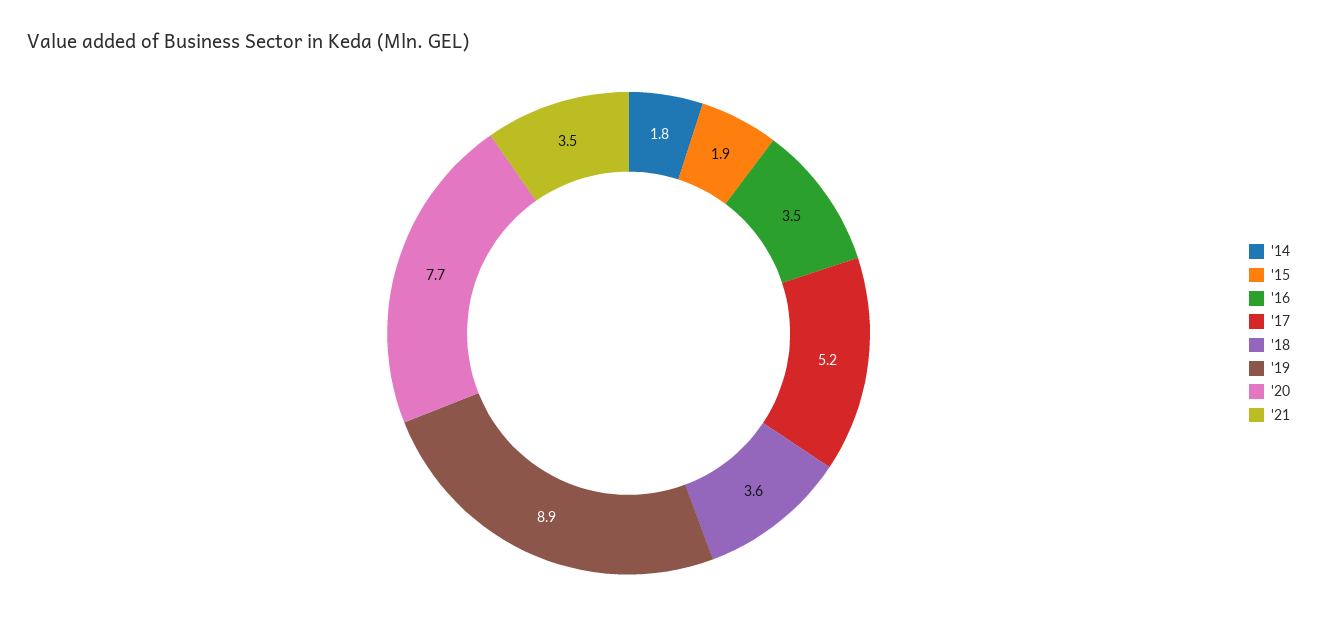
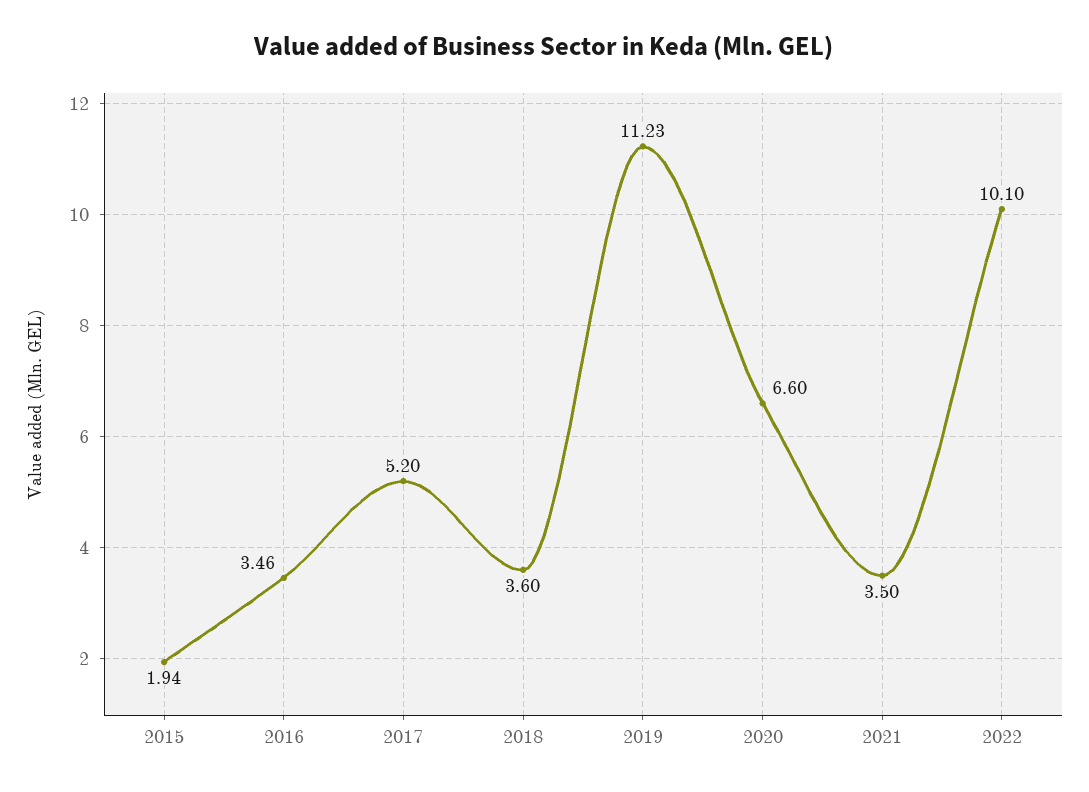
'14: 1.8 -> none
'19: 8.9 -> 11.23
'20: 7.7 -> 6.6
2022: none -> 10.1

